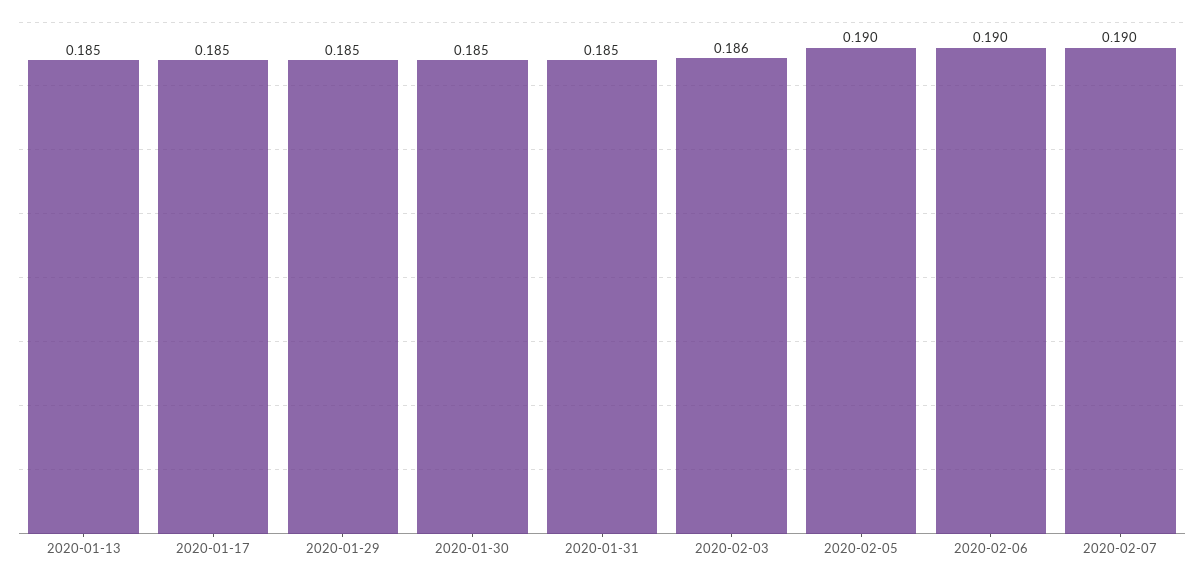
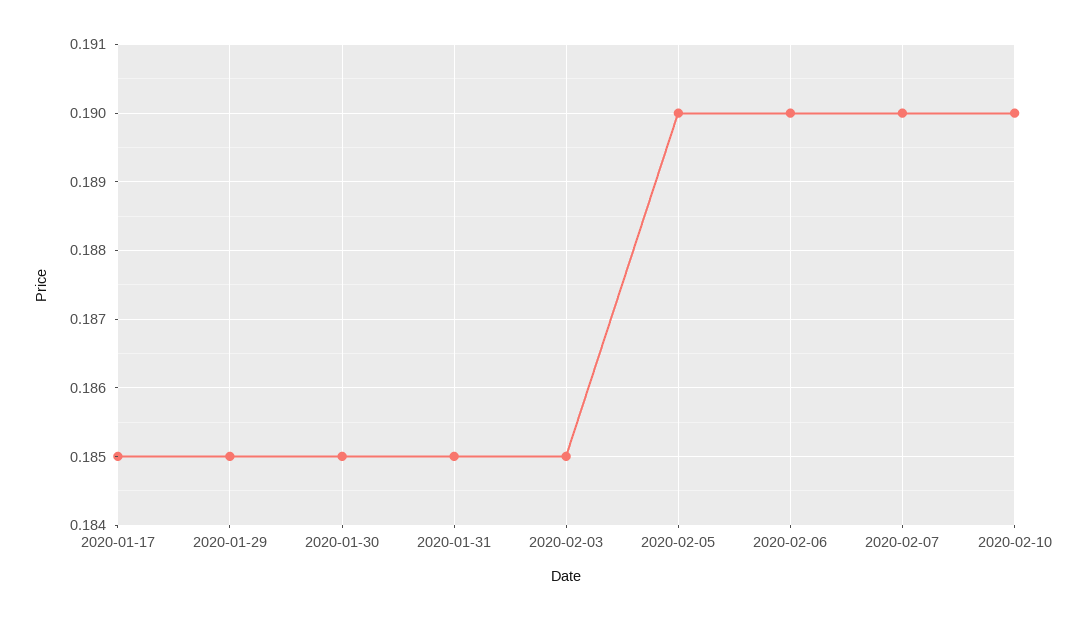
2020-01-13: 0.185 -> none
2020-02-03: 0.186 -> 0.185
2020-02-10: none -> 0.19

